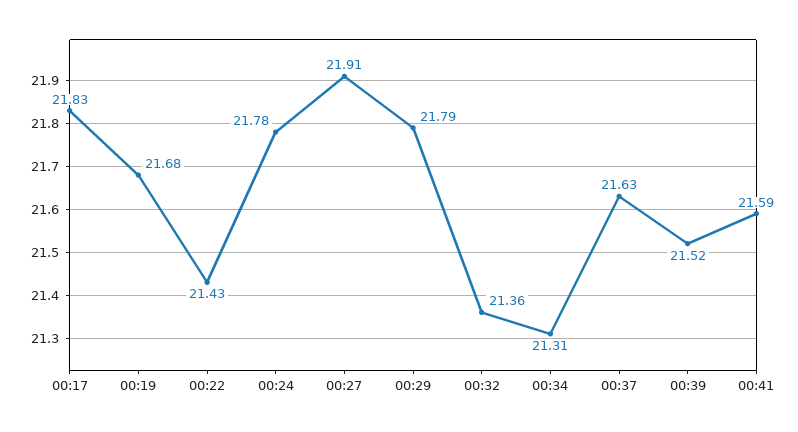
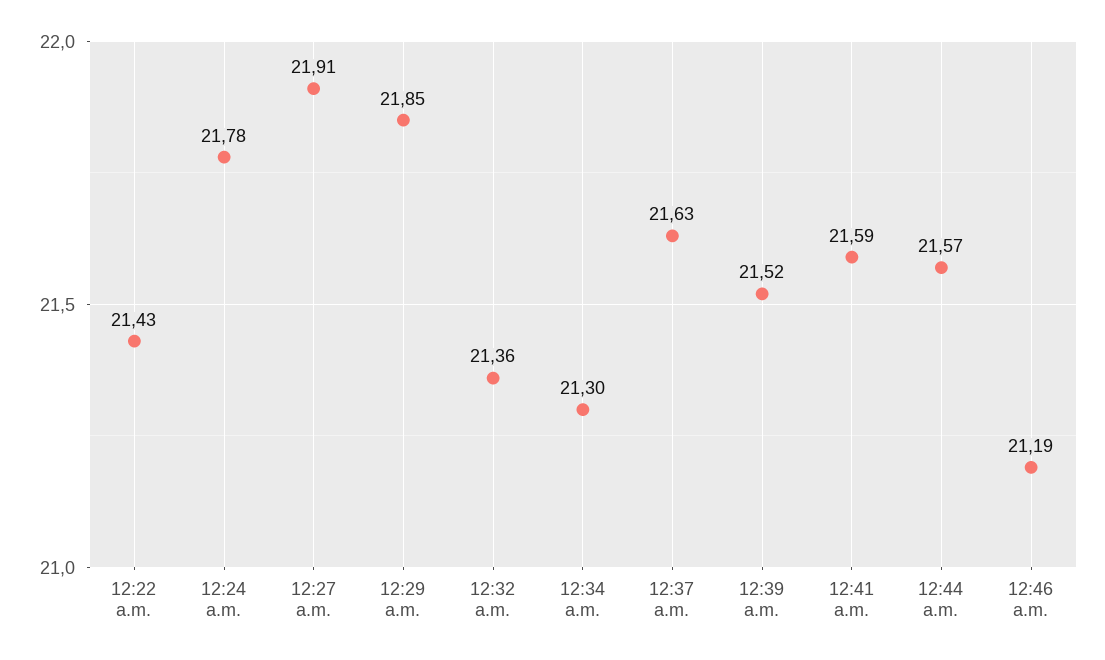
00:17: 21.83 -> none
00:19: 21.68 -> none
00:29: 21.79 -> 21.85
00:34: 21.31 -> 21.3
12:44 a.m.: none -> 21.57
12:46 a.m.: none -> 21.19

